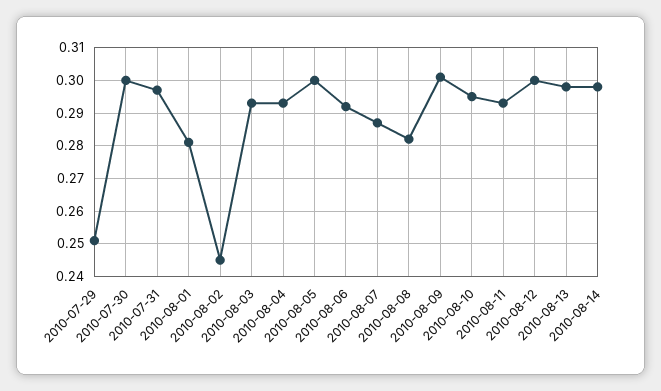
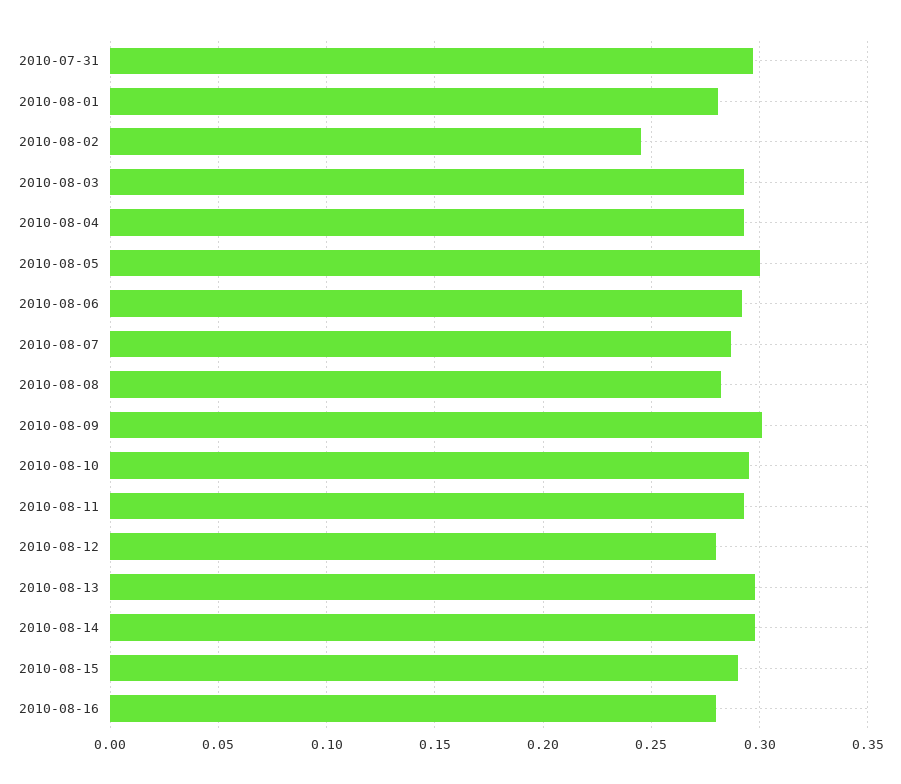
2010-07-29: 0.25 -> none
2010-07-30: 0.3 -> none
2010-08-12: 0.3 -> 0.28
2010-08-15: none -> 0.29
2010-08-16: none -> 0.28

